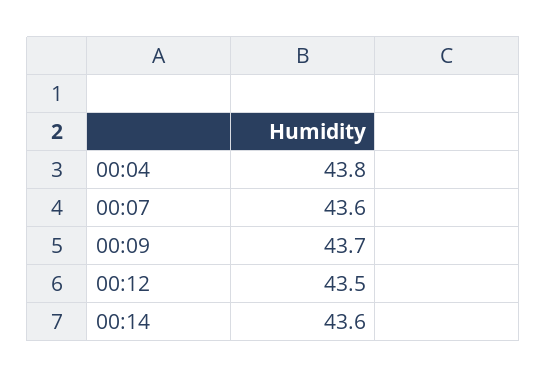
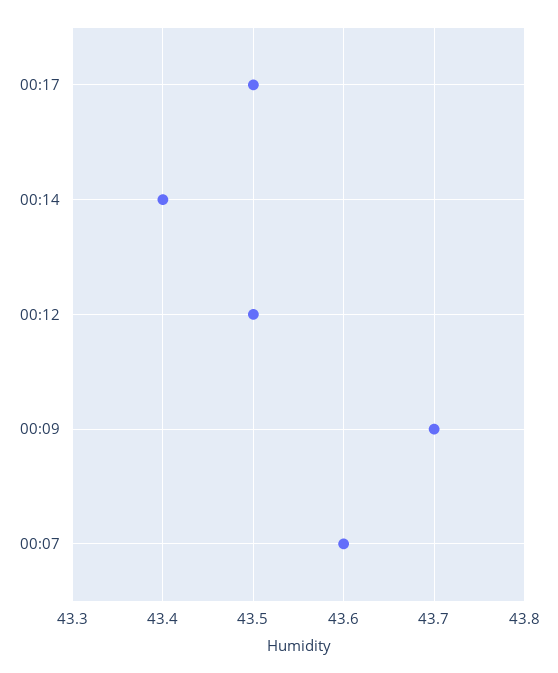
00:04: 43.8 -> none
00:14: 43.6 -> 43.4
00:17: none -> 43.5

